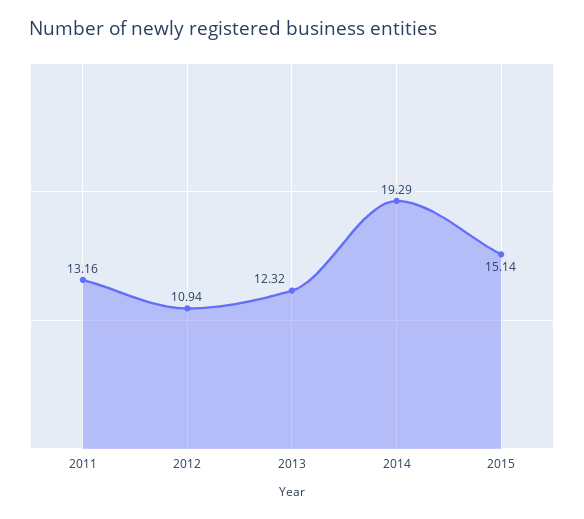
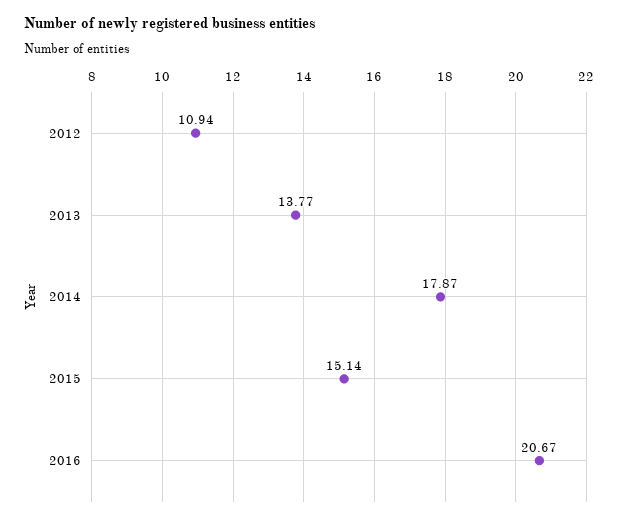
2011: 13.16 -> none
2013: 12.32 -> 13.77
2014: 19.29 -> 17.87
2016: none -> 20.67

